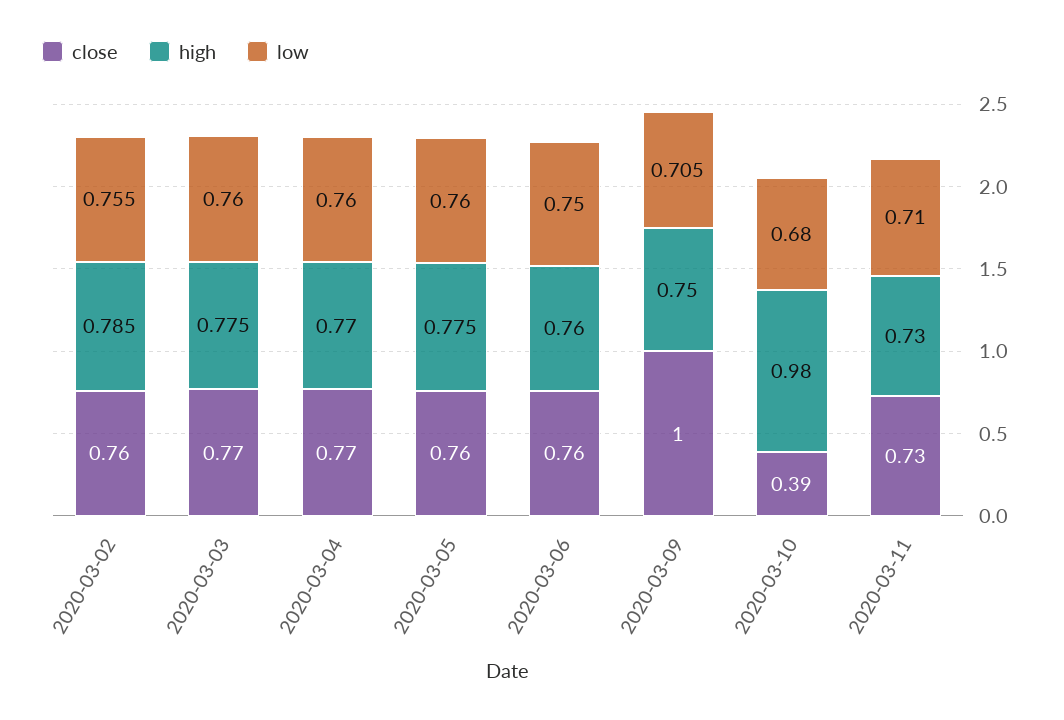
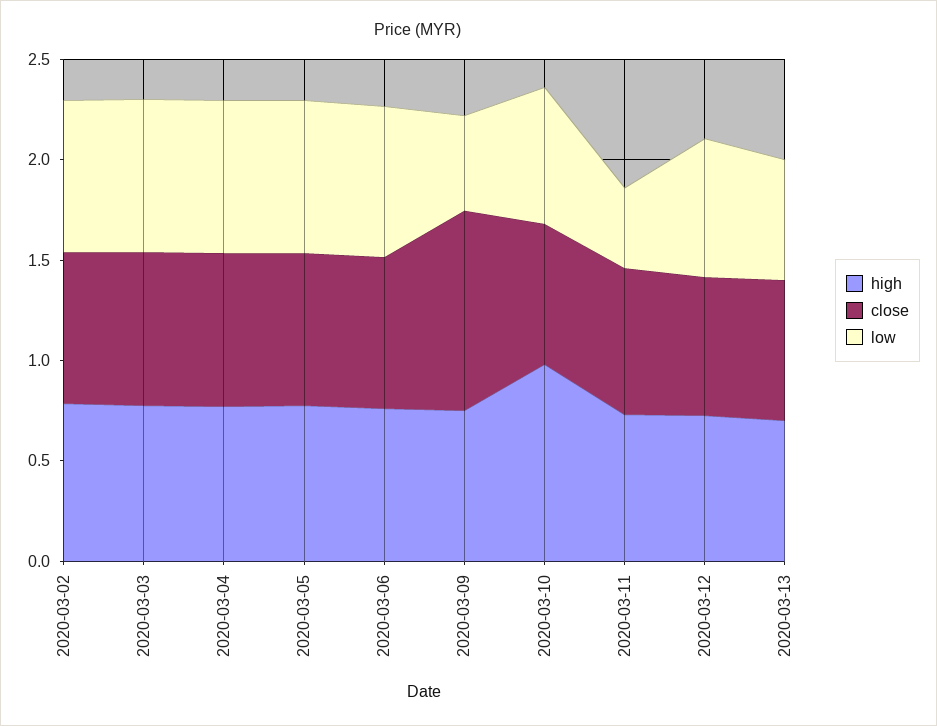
low, 2020-03-09: 0.705 -> 0.5
close, 2020-03-10: 0.39 -> 0.7
low, 2020-03-11: 0.71 -> 0.4
high, 2020-03-12: none -> 0.7
close, 2020-03-12: none -> 0.7
low, 2020-03-12: none -> 0.7
high, 2020-03-13: none -> 0.7
close, 2020-03-13: none -> 0.7
low, 2020-03-13: none -> 0.6

